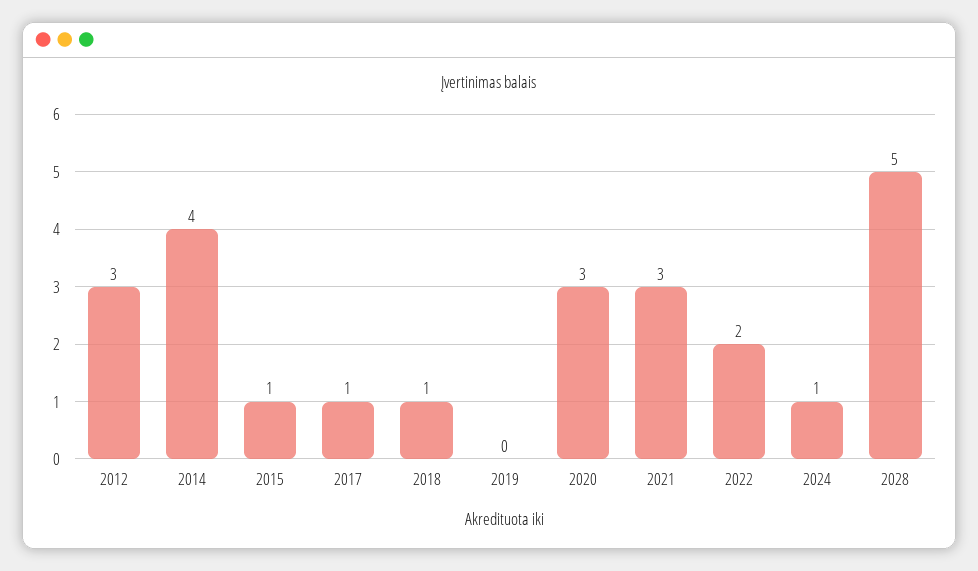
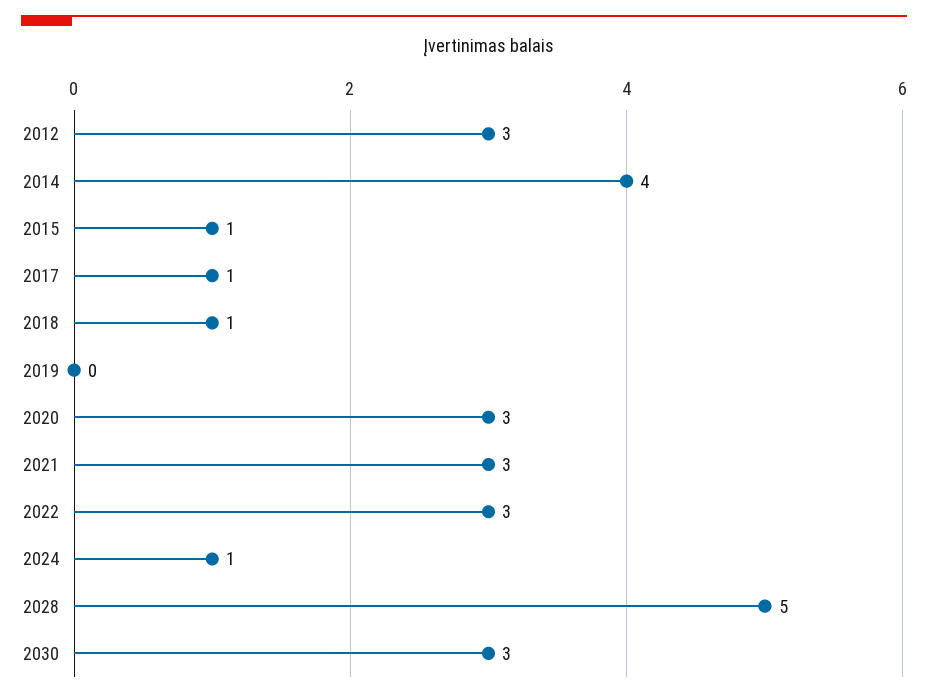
2022: 2 -> 3
2030: none -> 3

